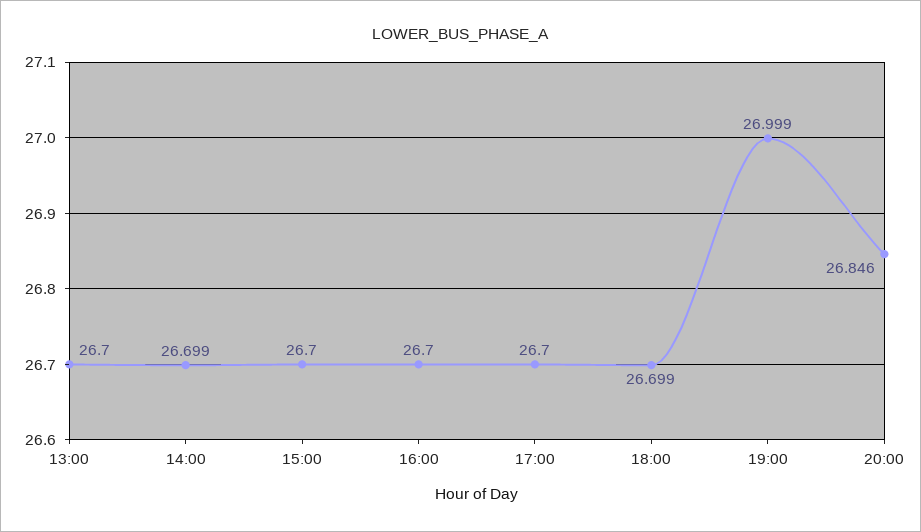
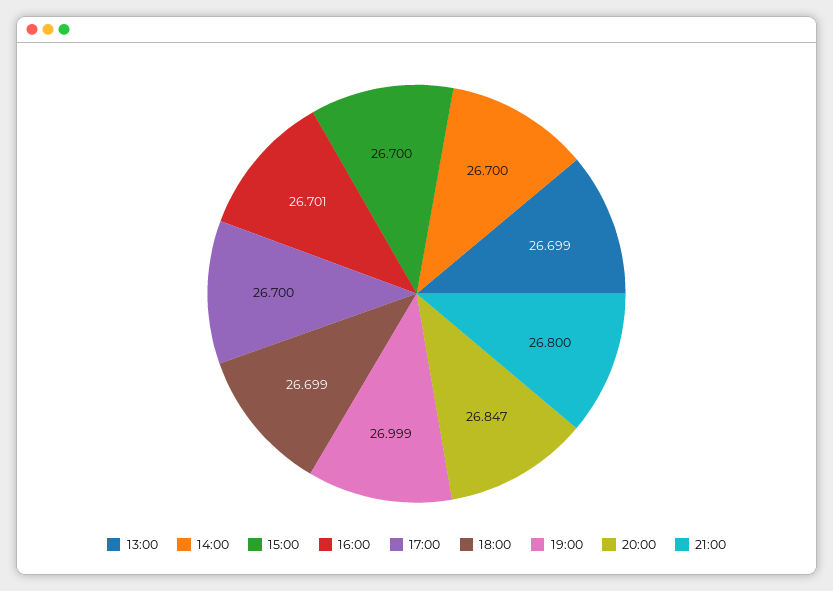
13:00: 26.7 -> 26.699
14:00: 26.699 -> 26.7
16:00: 26.7 -> 26.701
20:00: 26.846 -> 26.847
21:00: none -> 26.8

